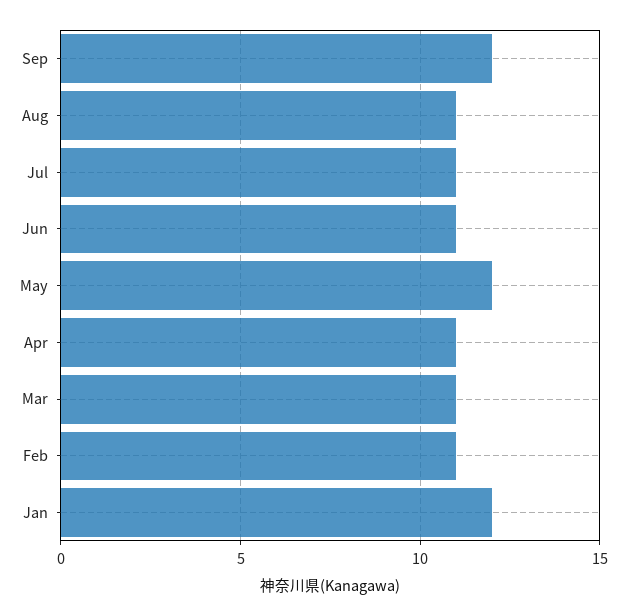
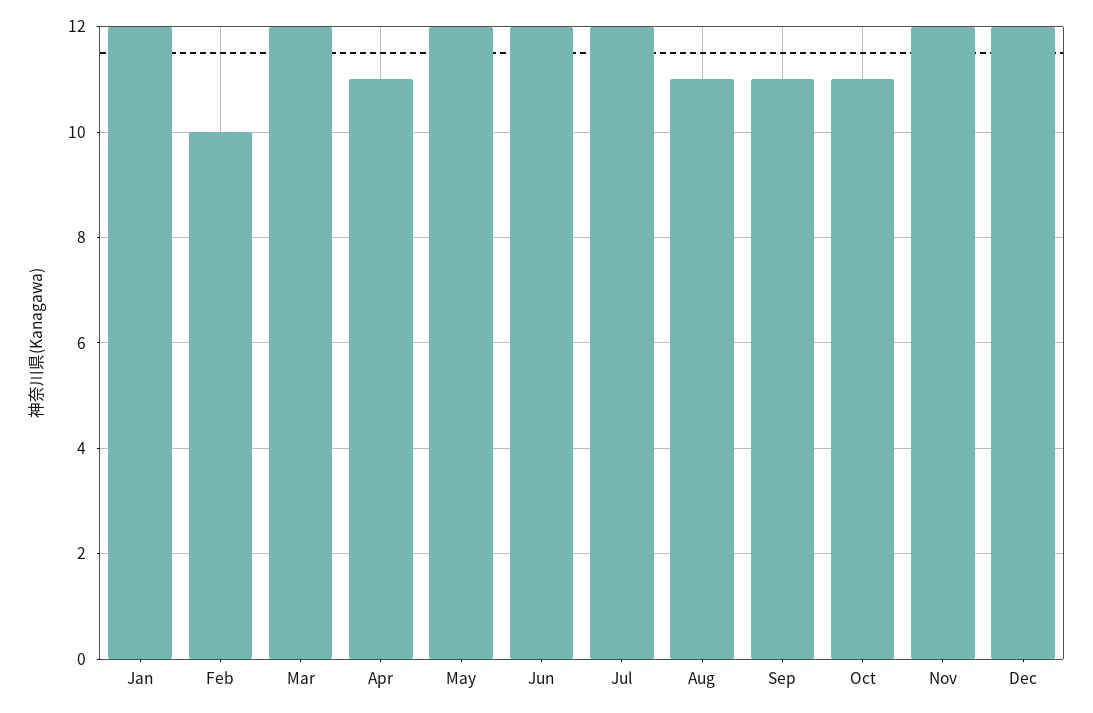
Sep: 12 -> 11
Jul: 11 -> 12
Jun: 11 -> 12
Mar: 11 -> 12
Feb: 11 -> 10
Oct: none -> 11
Nov: none -> 12
Dec: none -> 12

